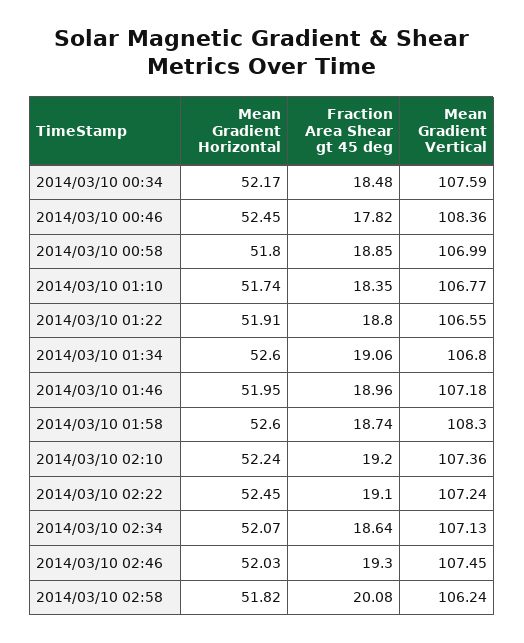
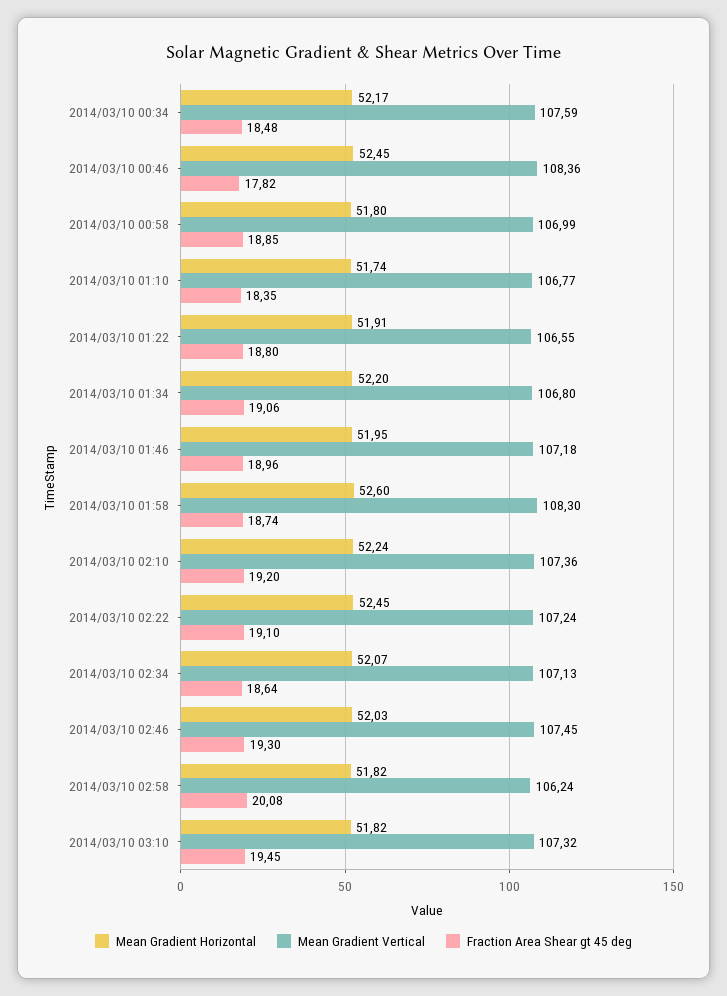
Mean Gradient Horizontal, 2014/03/10 01:34: 52.6 -> 52.2
Mean Gradient Horizontal, 2014/03/10 03:10: none -> 51.82
Mean Gradient Vertical, 2014/03/10 03:10: none -> 107.32
Fraction Area Shear gt 45 deg, 2014/03/10 03:10: none -> 19.45

